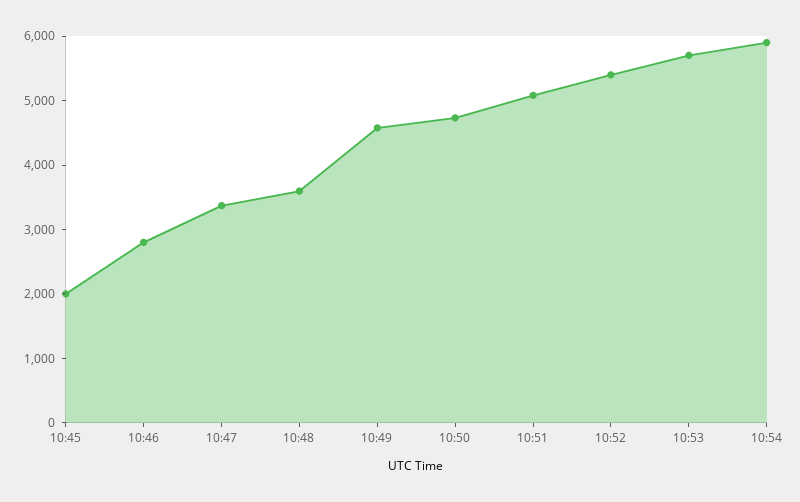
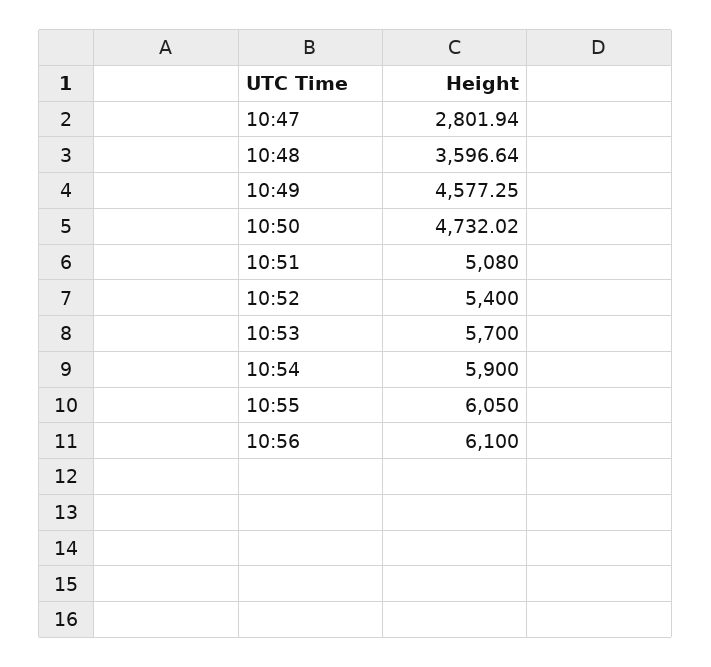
10:45: 2000 -> none
10:46: 2800 -> none
10:47: 3400 -> 2801.94
10:55: none -> 6050
10:56: none -> 6100

